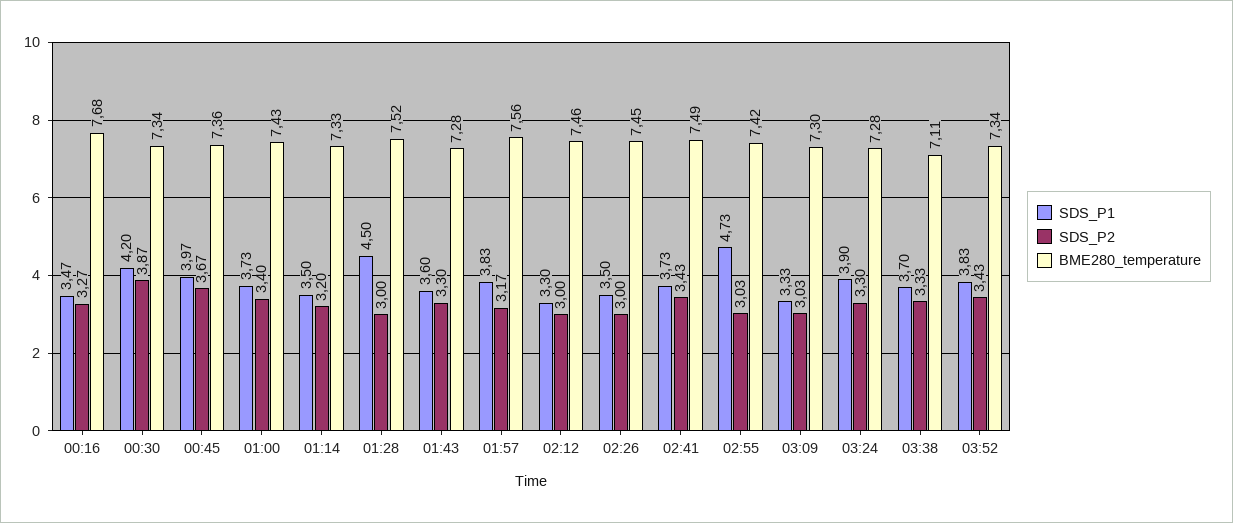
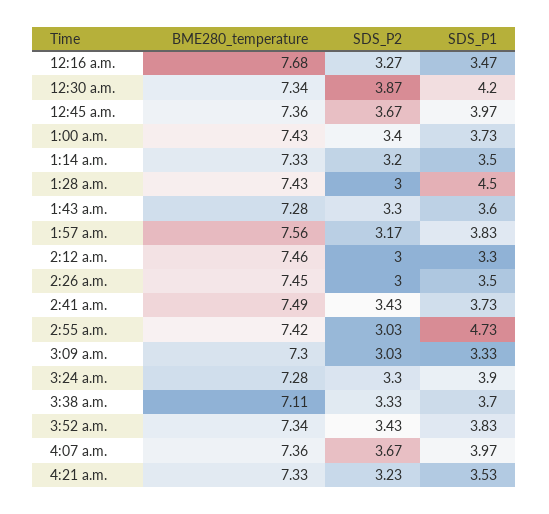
BME280_temperature, 01:28: 7.52 -> 7.43
BME280_temperature, 4:07 a.m.: none -> 7.36
SDS_P2, 4:07 a.m.: none -> 3.67
SDS_P1, 4:07 a.m.: none -> 3.97
BME280_temperature, 4:21 a.m.: none -> 7.33
SDS_P2, 4:21 a.m.: none -> 3.23
SDS_P1, 4:21 a.m.: none -> 3.53

